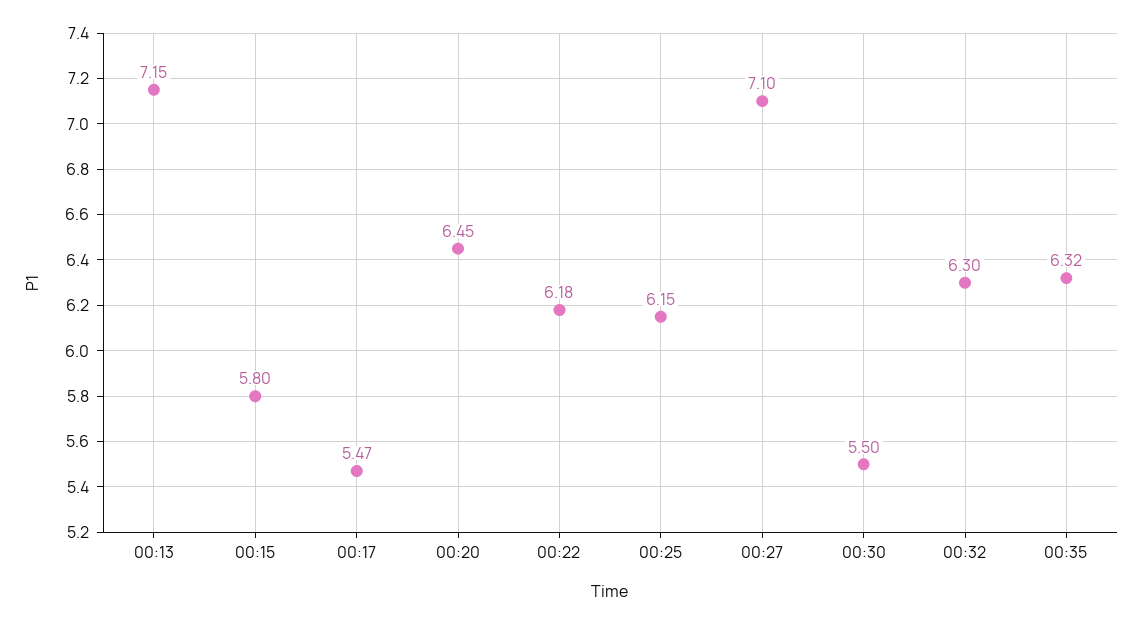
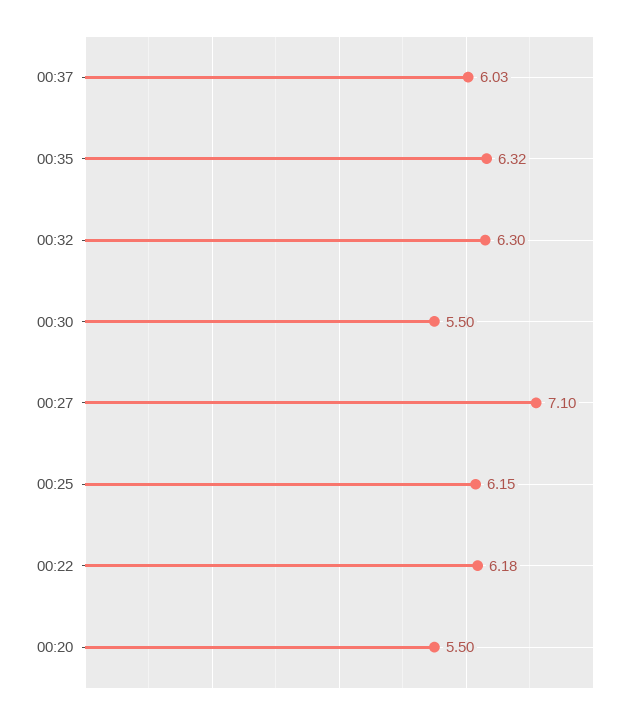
00:13: 7.15 -> none
00:15: 5.8 -> none
00:17: 5.47 -> none
00:20: 6.45 -> 5.5
00:37: none -> 6.03

